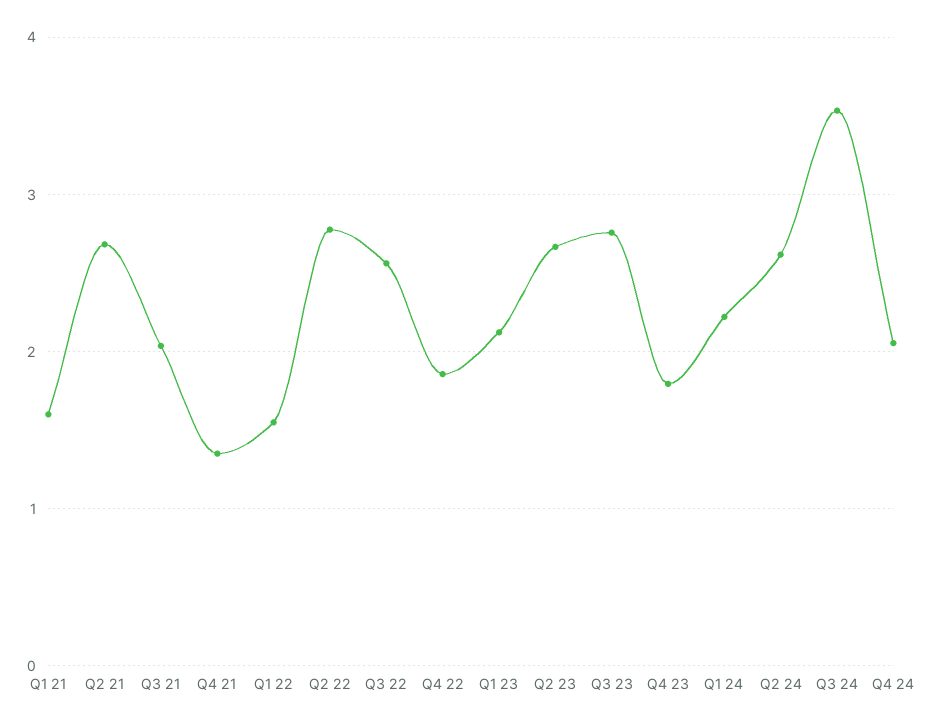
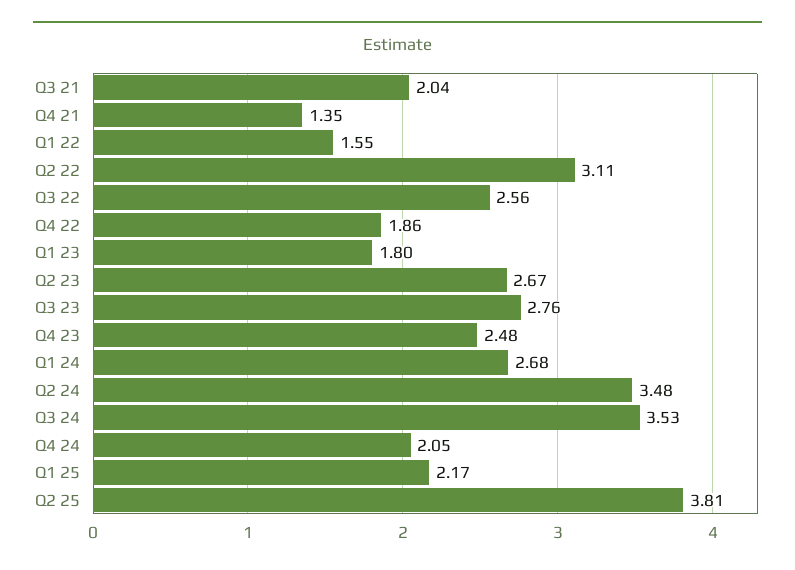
Q1 21: 1.6 -> none
Q2 21: 2.7 -> none
Q2 22: 2.8 -> 3.11
Q1 23: 2.1 -> 1.8
Q4 23: 1.8 -> 2.48
Q1 24: 2.2 -> 2.68
Q2 24: 2.6 -> 3.48
Q1 25: none -> 2.17
Q2 25: none -> 3.81

